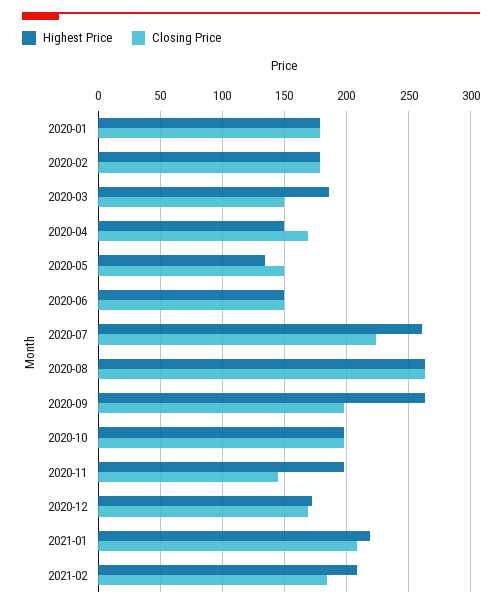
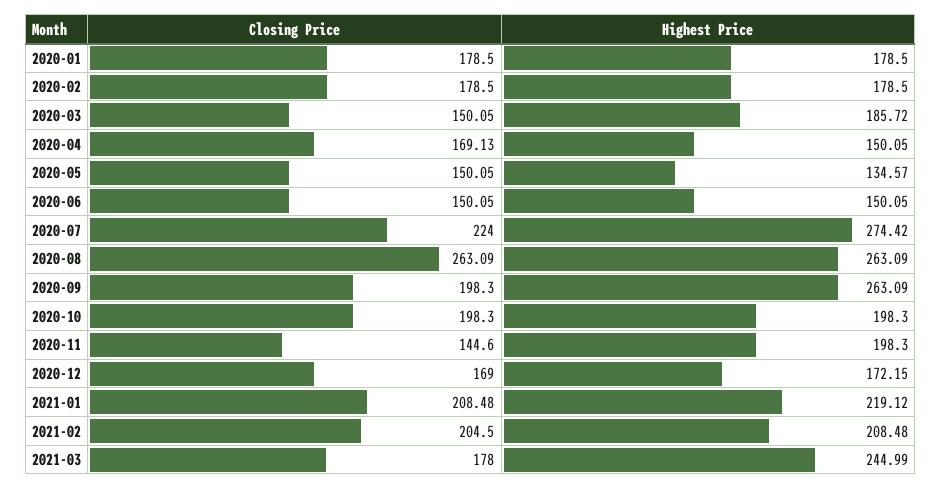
Highest Price, 2020-07: 260 -> 274.42
Closing Price, 2021-02: 185 -> 204.5
Closing Price, 2021-03: none -> 178
Highest Price, 2021-03: none -> 244.99

